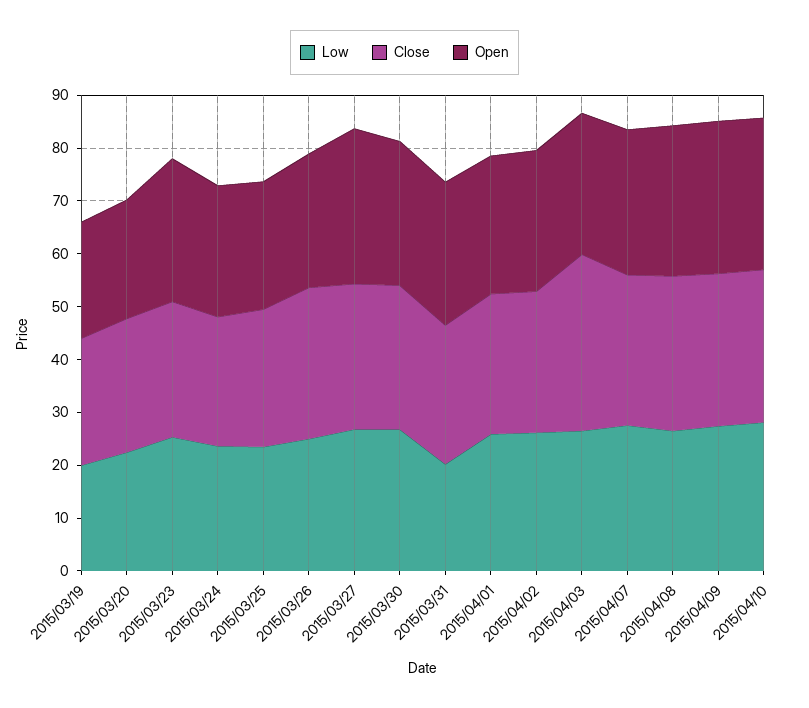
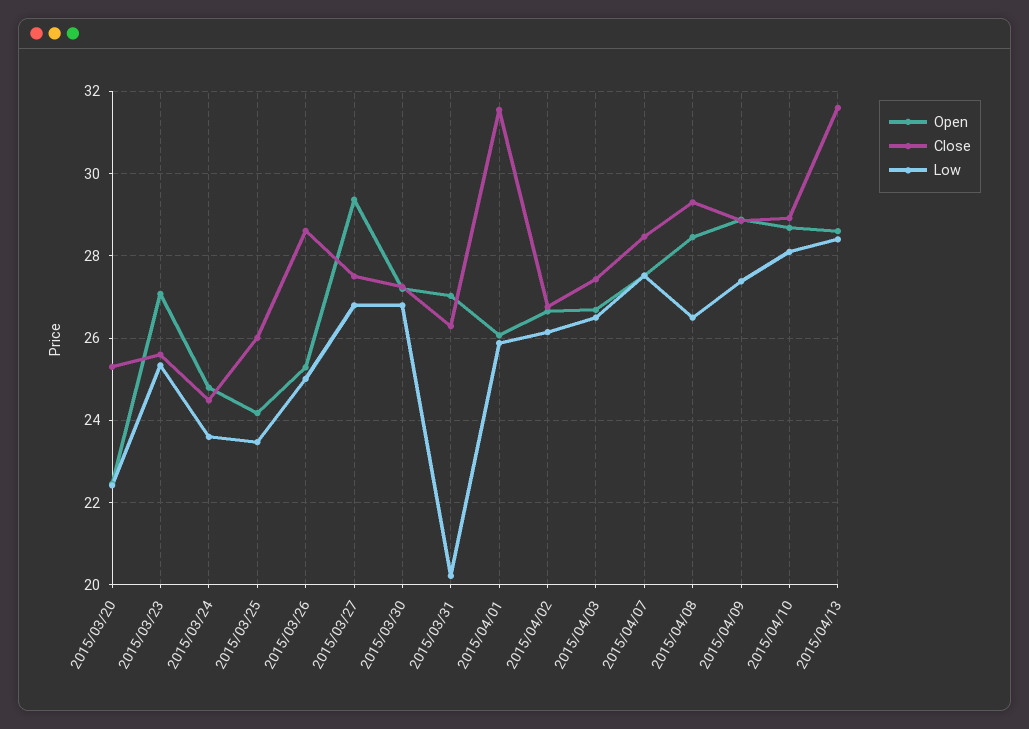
Low, 2015/03/19: 20 -> none
Close, 2015/03/19: 24 -> none
Open, 2015/03/19: 22 -> none
Close, 2015/04/01: 26 -> 31.6
Close, 2015/04/03: 34 -> 27.4
Open, 2015/04/13: none -> 28.6
Close, 2015/04/13: none -> 31.6
Low, 2015/04/13: none -> 28.4

